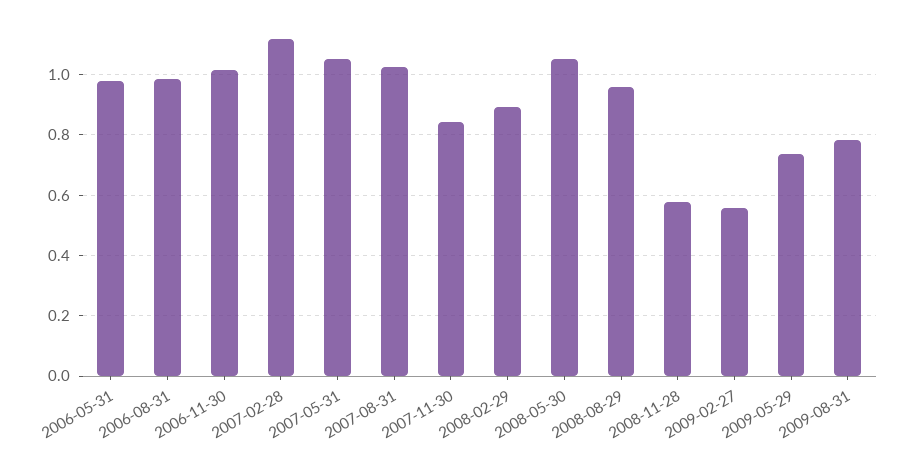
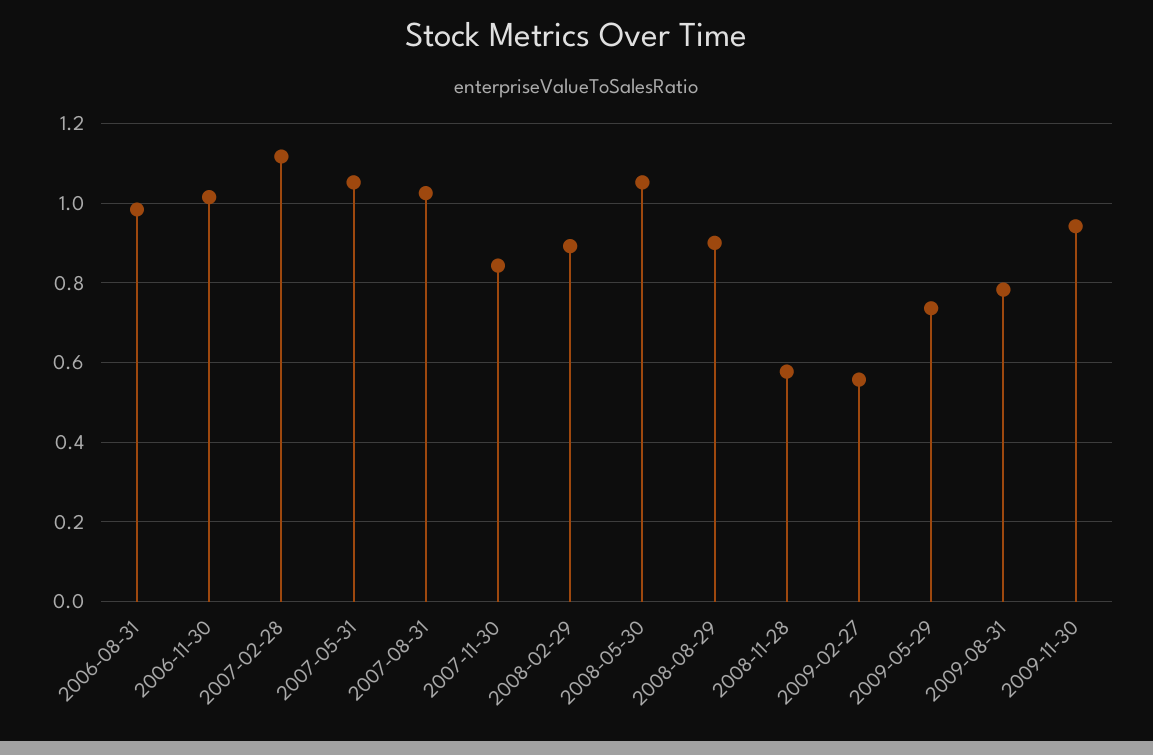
2006-05-31: 0.98 -> none
2008-08-29: 0.96 -> 0.9
2009-11-30: none -> 0.94

